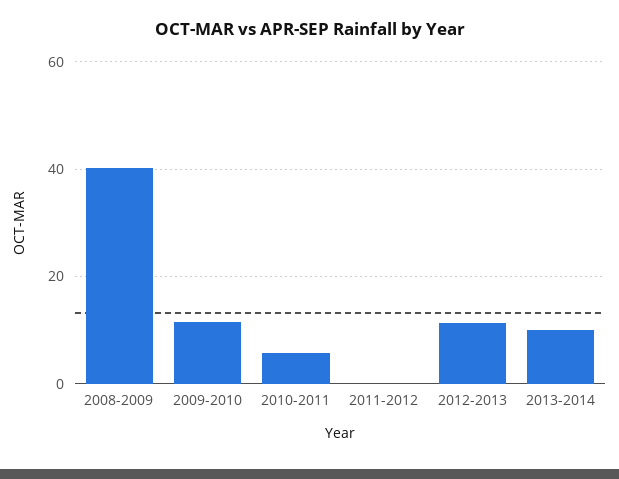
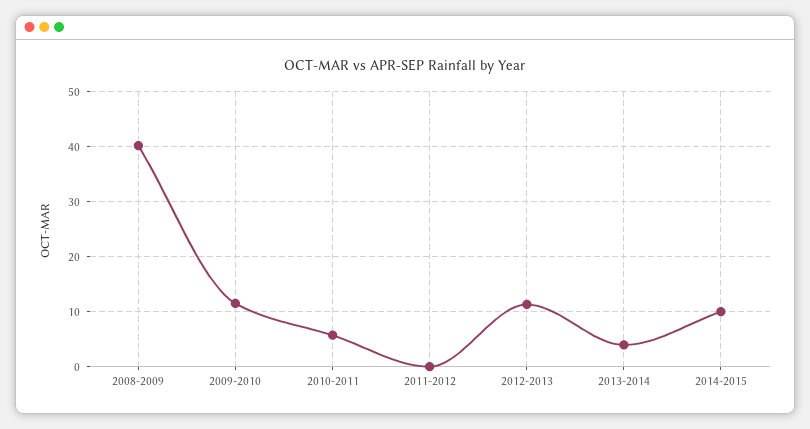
2013-2014: 10 -> 4
2014-2015: none -> 10

